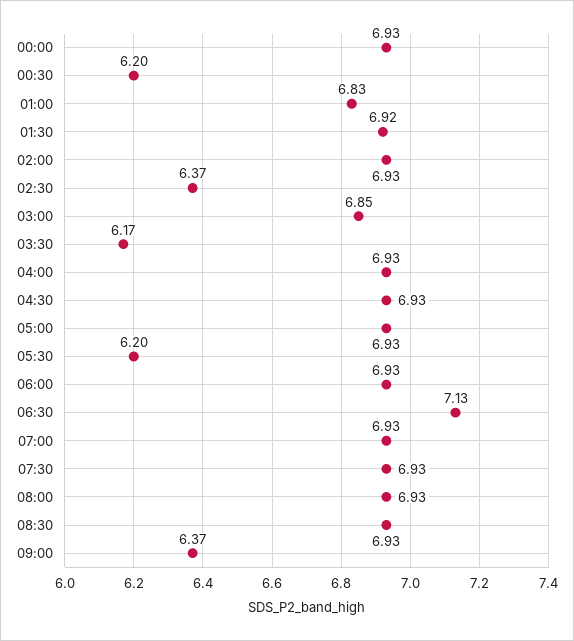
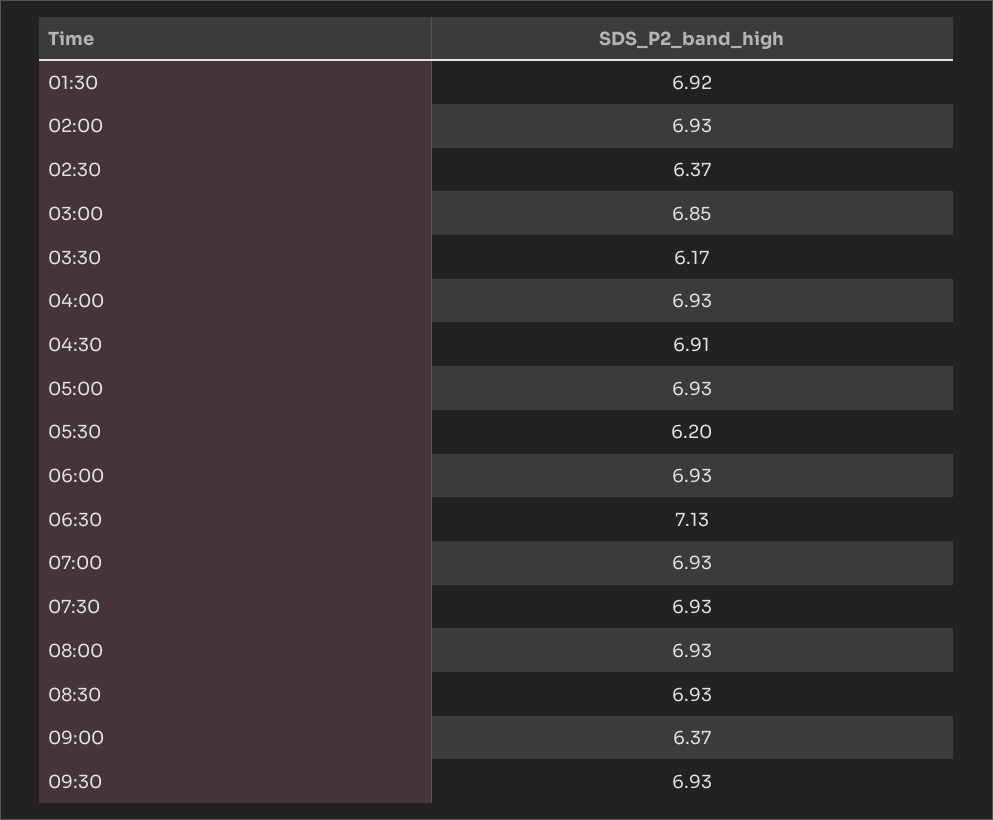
00:00: 6.93 -> none
00:30: 6.2 -> none
01:00: 6.83 -> none
04:30: 6.93 -> 6.91
09:30: none -> 6.93

